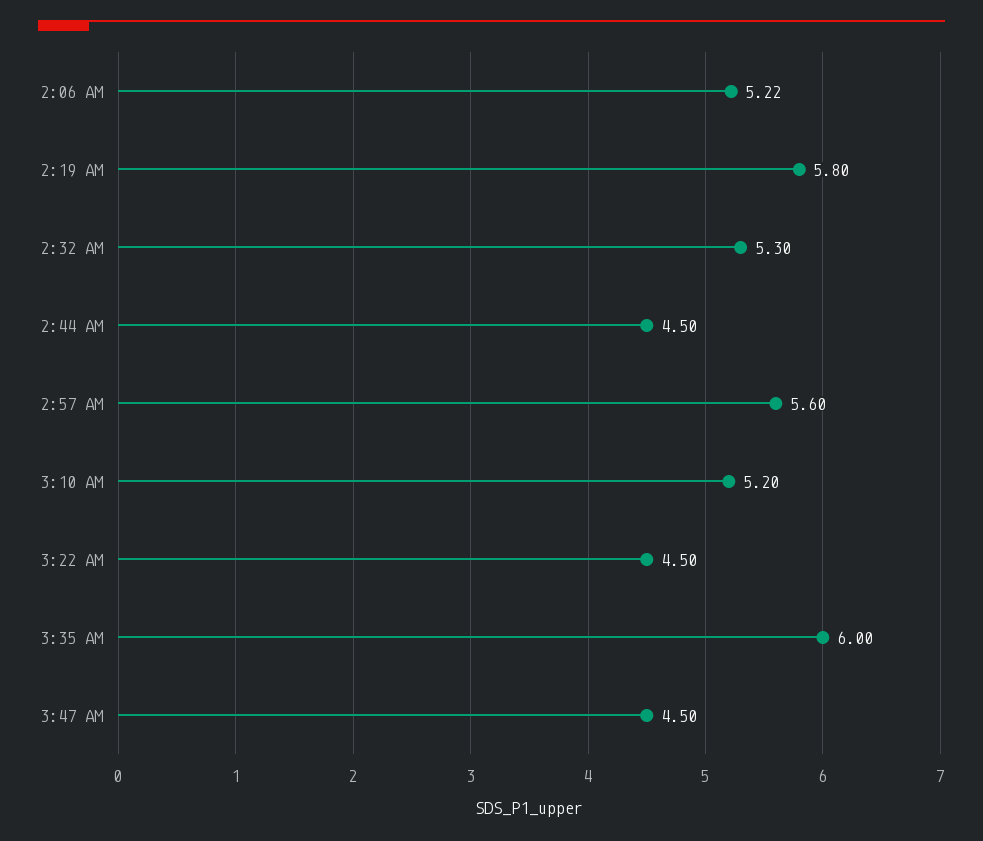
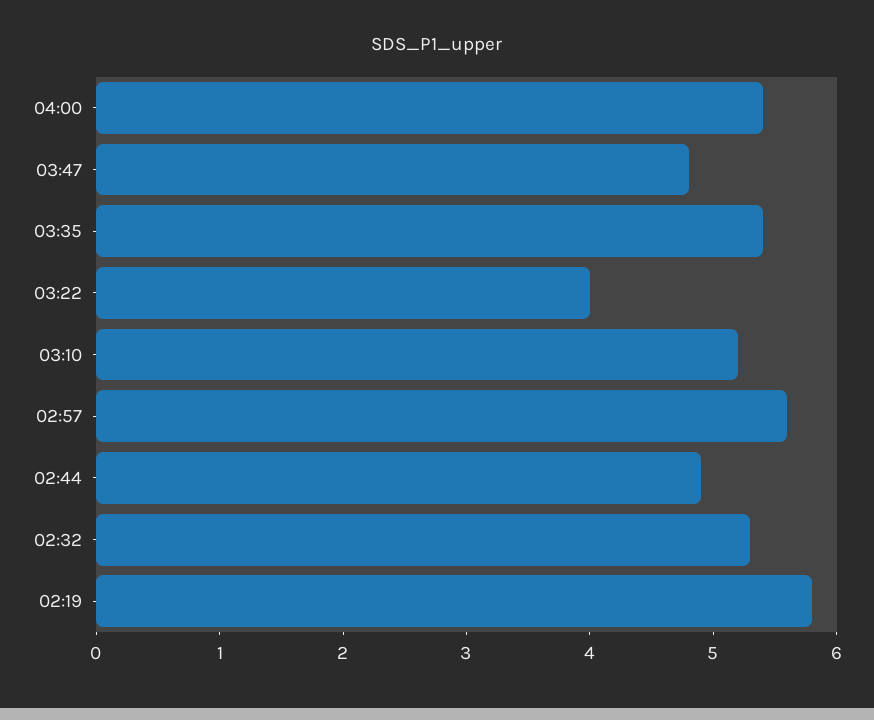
2:06 AM: 5.22 -> none
2:44 AM: 4.5 -> 4.9
3:22 AM: 4.5 -> 4
3:35 AM: 6 -> 5.4
3:47 AM: 4.5 -> 4.8
04:00: none -> 5.4

